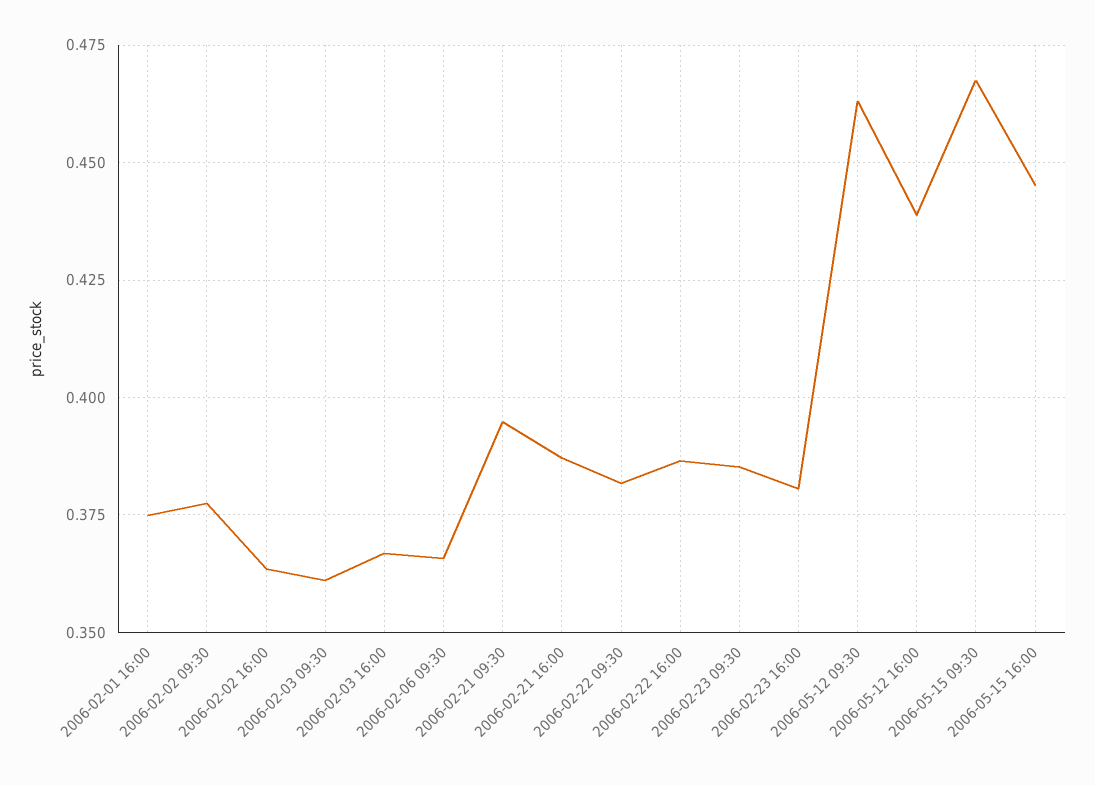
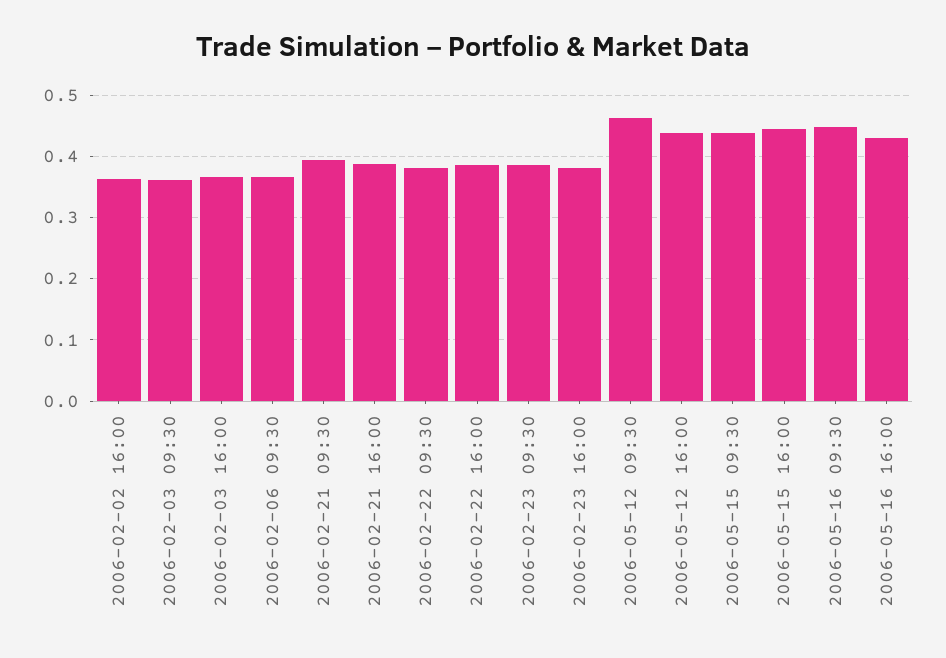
2006-02-01 16:00: 0.375 -> none
2006-02-02 09:30: 0.3775 -> none
2006-05-15 09:30: 0.4675 -> 0.44
2006-05-16 09:30: none -> 0.45
2006-05-16 16:00: none -> 0.43

